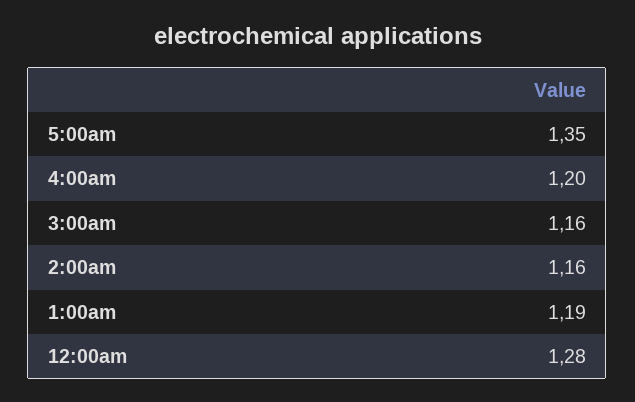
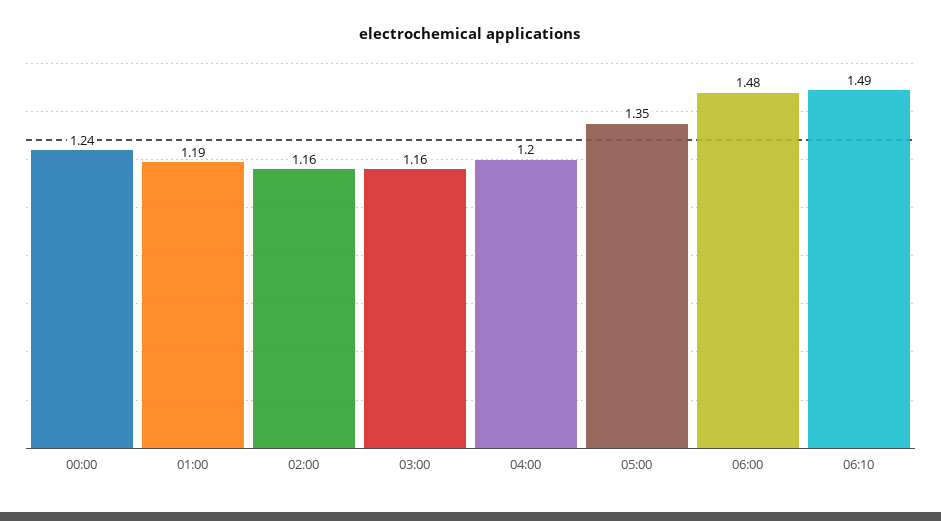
12:00am: 1.28 -> 1.24
06:00: none -> 1.48
06:10: none -> 1.49

